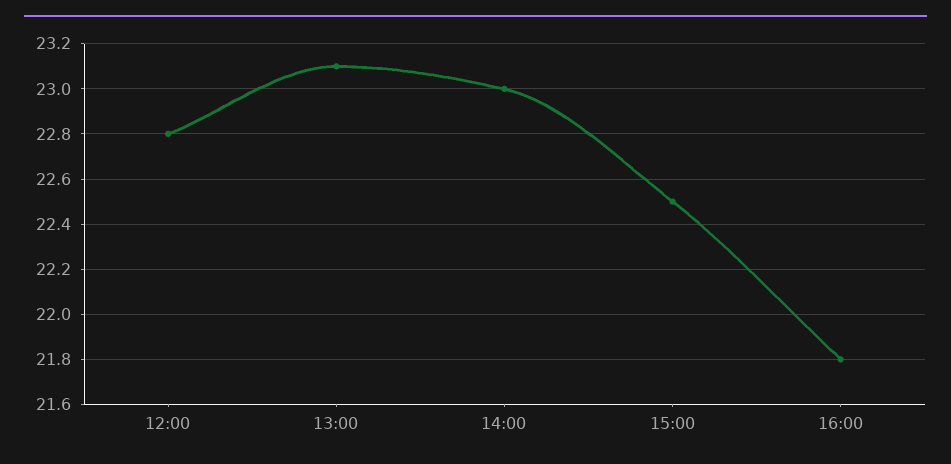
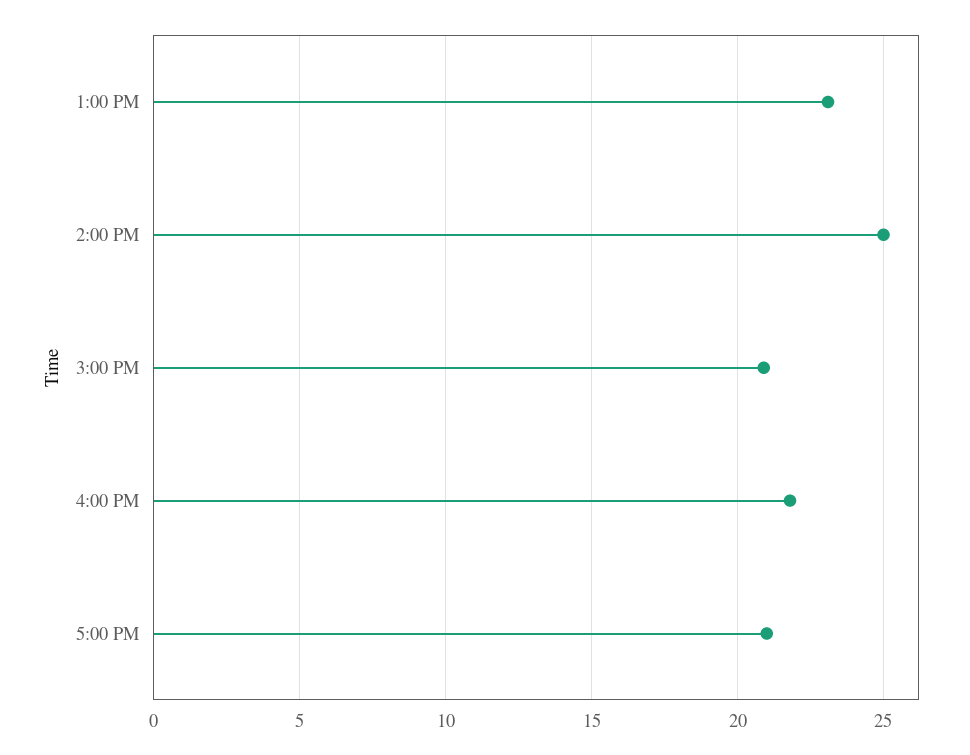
12:00: 22.8 -> none
14:00: 23 -> 25
15:00: 22.5 -> 21
5:00 PM: none -> 21

